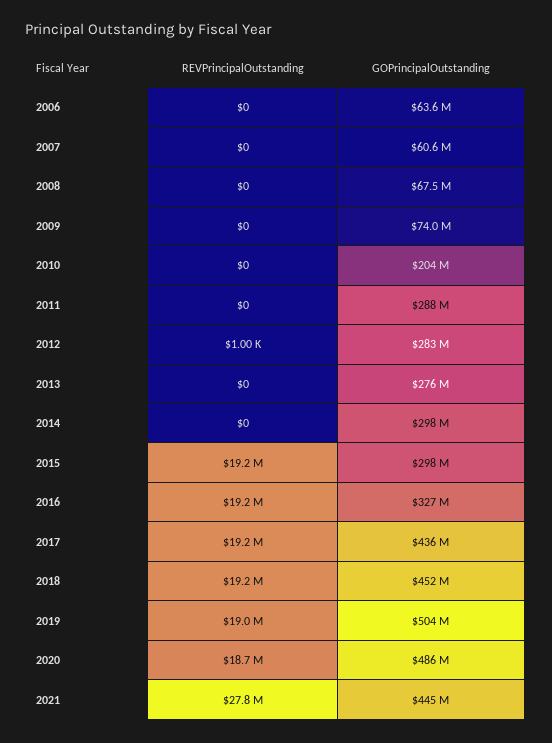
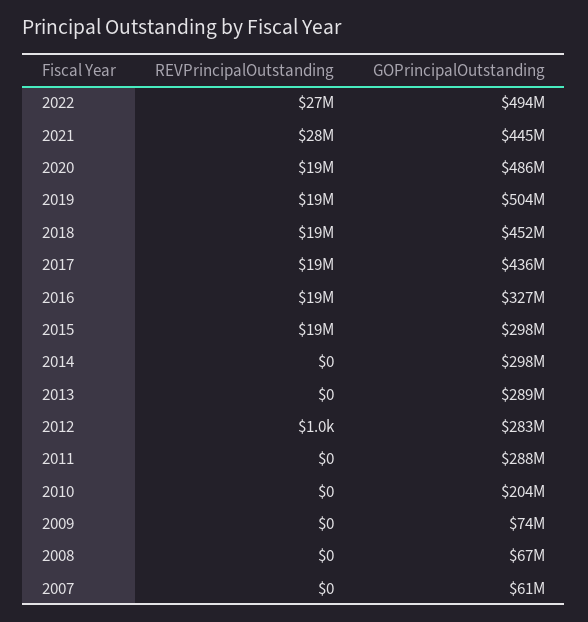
REVPrincipalOutstanding, 2006: 0 -> none
GOPrincipalOutstanding, 2006: 63600000 -> none
GOPrincipalOutstanding, 2013: 276000000 -> 289000000
REVPrincipalOutstanding, 2022: none -> 27000000
GOPrincipalOutstanding, 2022: none -> 494000000

